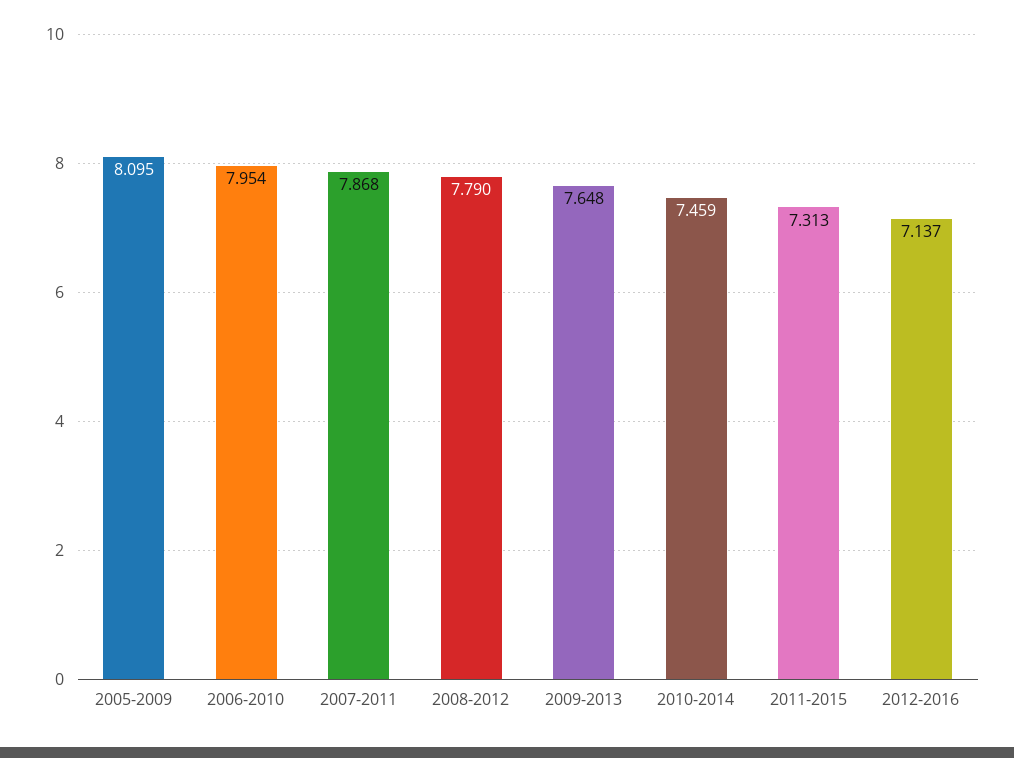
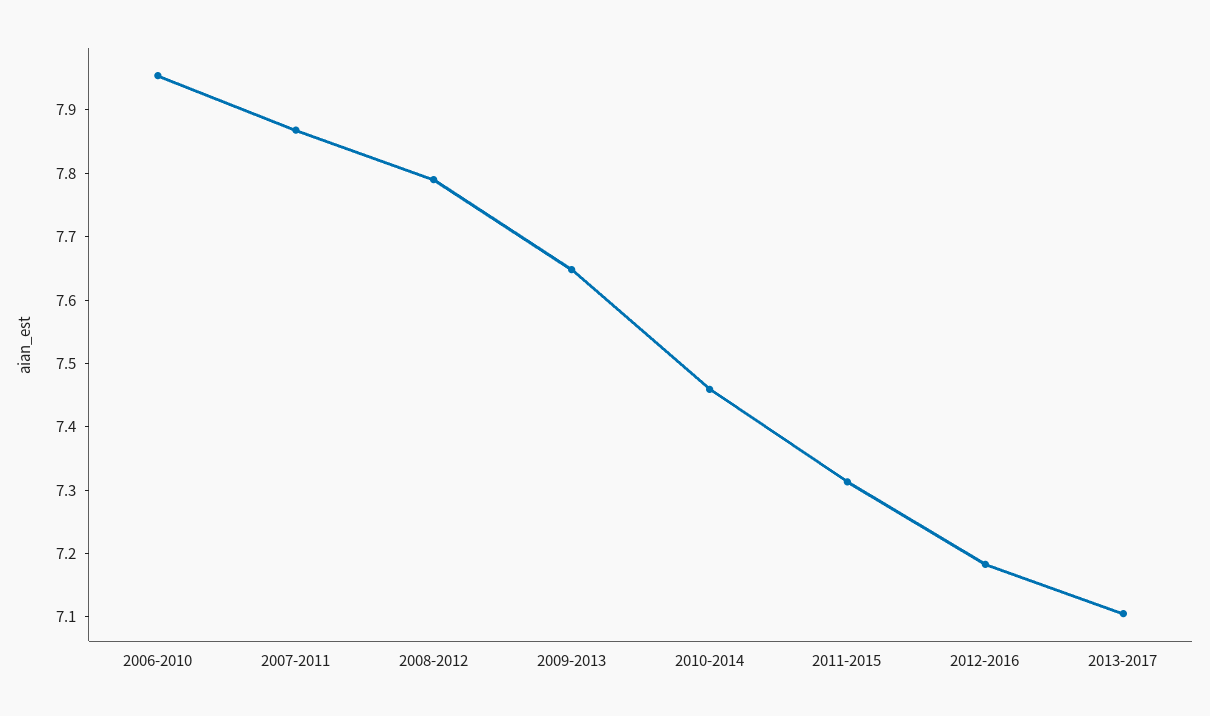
2005-2009: 8.095 -> none
2012-2016: 7.137 -> 7.18
2013-2017: none -> 7.1

